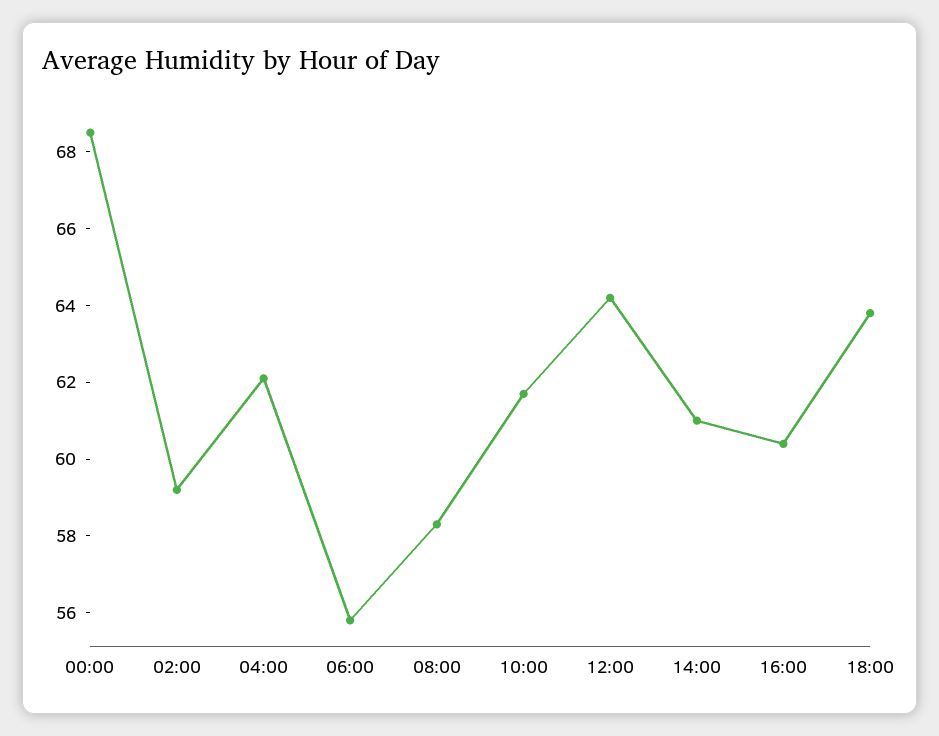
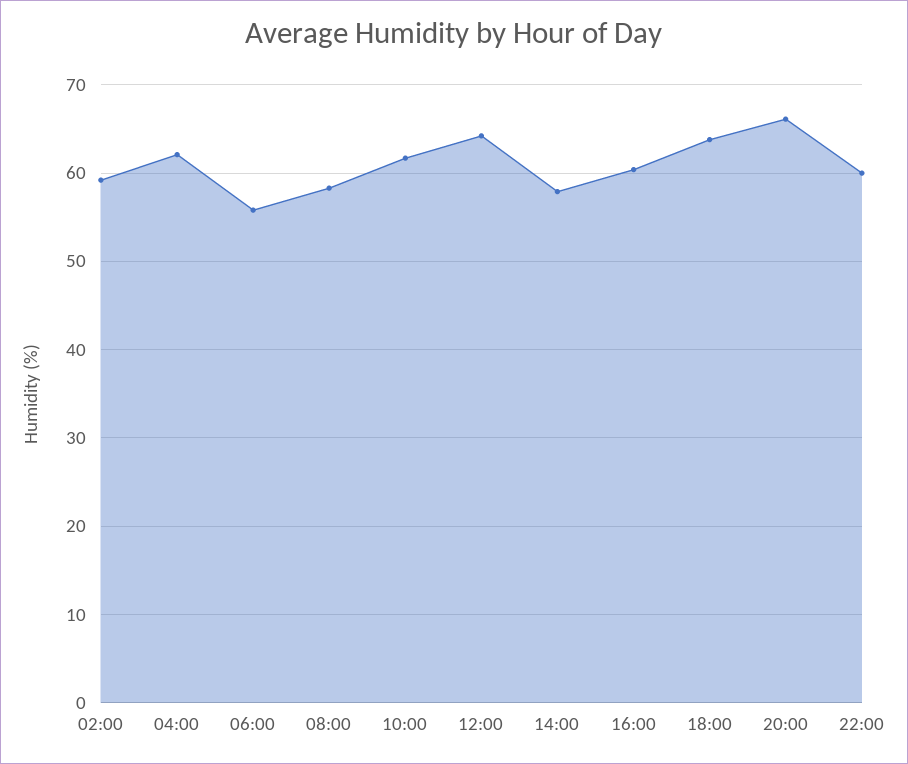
00:00: 68.5 -> none
14:00: 61 -> 58
20:00: none -> 66
22:00: none -> 60

